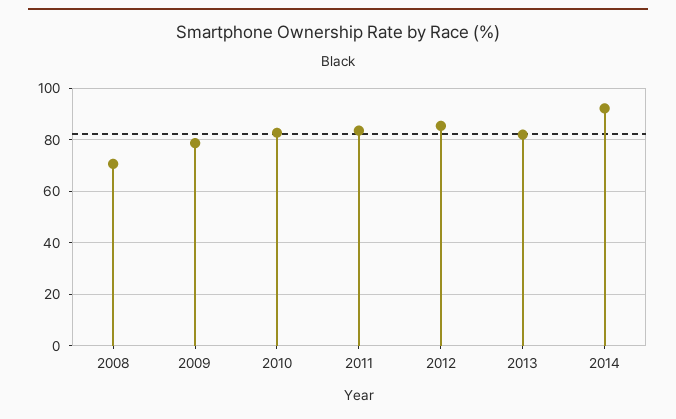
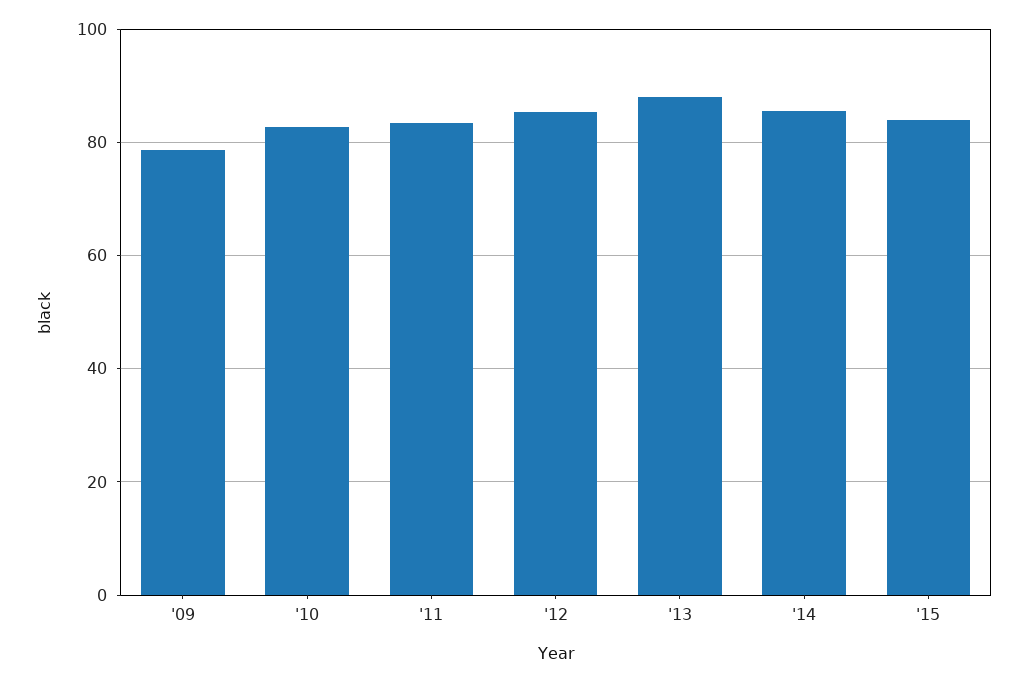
2008: 70 -> none
2013: 82.5 -> 88
2014: 92.5 -> 86
'15: none -> 84

